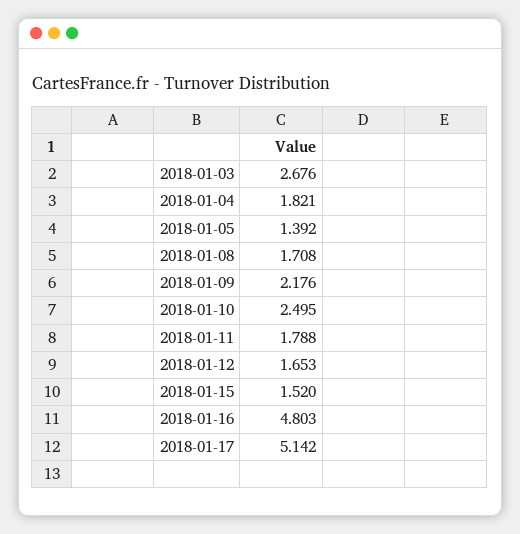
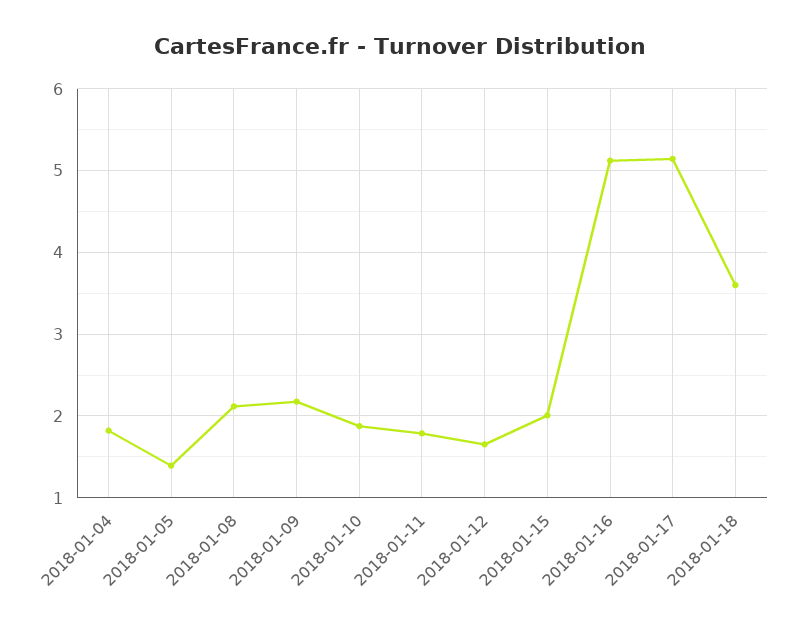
2018-01-03: 2.676 -> none
2018-01-08: 1.708 -> 2.1
2018-01-10: 2.495 -> 1.9
2018-01-15: 1.52 -> 2
2018-01-16: 4.803 -> 5.1
2018-01-18: none -> 3.6

